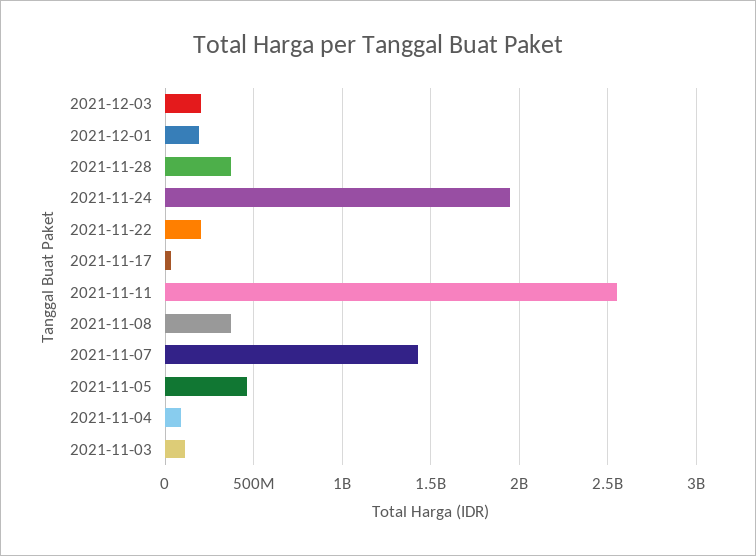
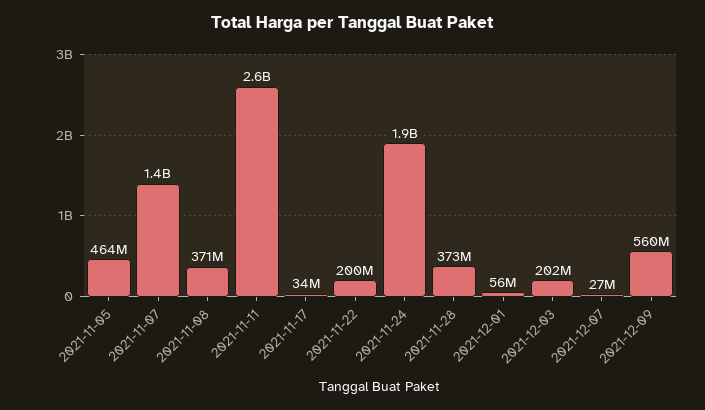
2021-12-01: 200000000 -> 56000000
2021-11-04: 100000000 -> none
2021-11-03: 100000000 -> none
2021-12-07: none -> 27000000
2021-12-09: none -> 560000000

